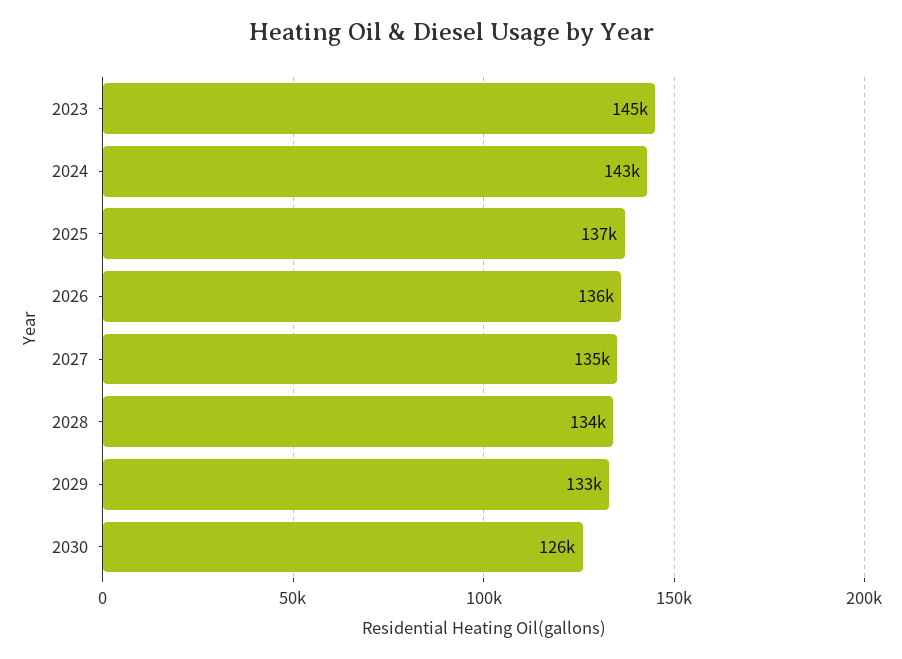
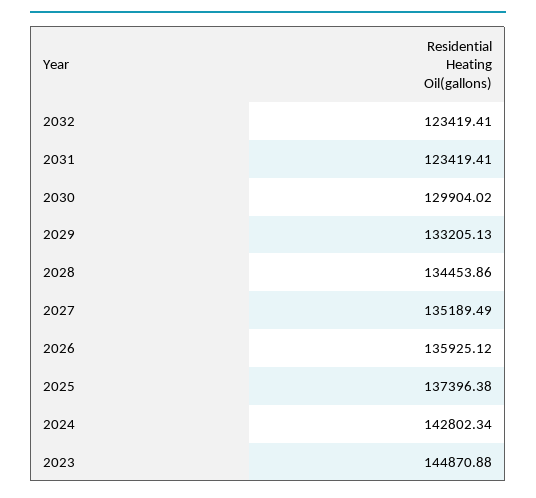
2030: 126000 -> 129904.02
2032: none -> 123419.41
2031: none -> 123419.41

